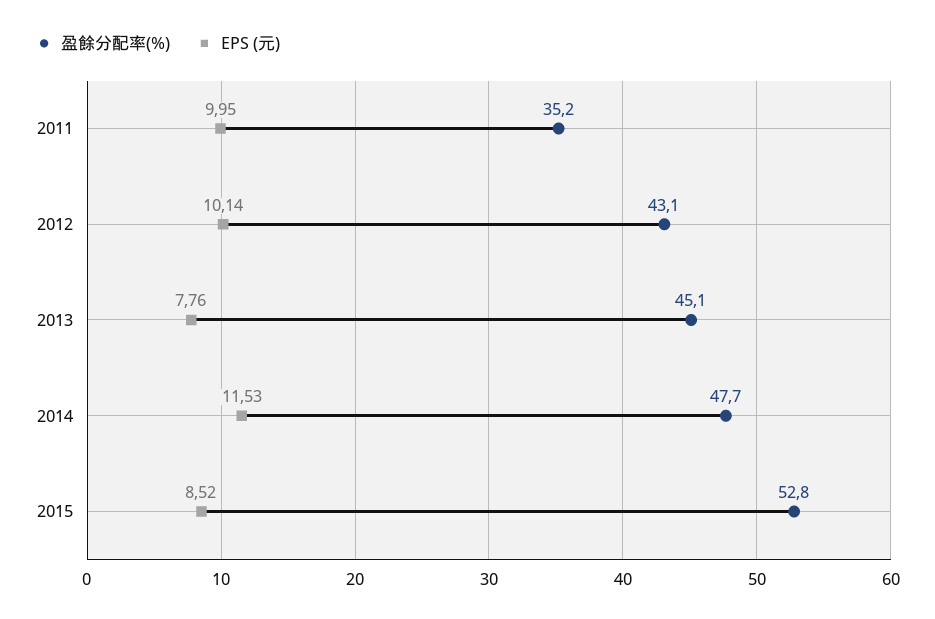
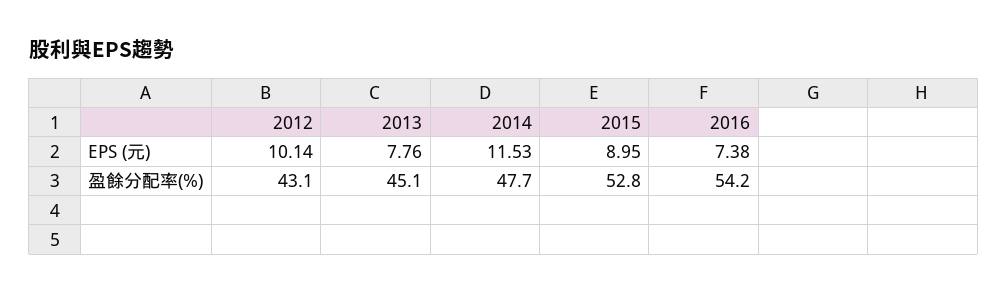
盈餘分配率(%), 2011: 35.2 -> none
EPS (元), 2011: 9.95 -> none
EPS (元), 2015: 8.52 -> 8.95
EPS (元), 2016: none -> 7.38
盈餘分配率(%), 2016: none -> 54.2

